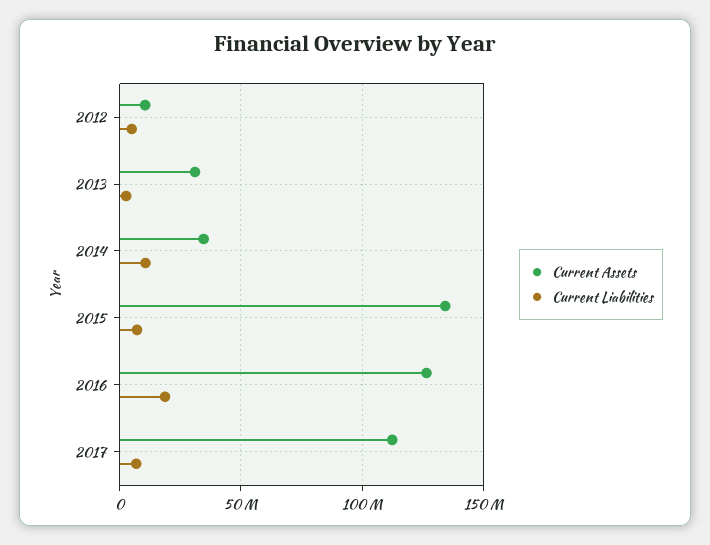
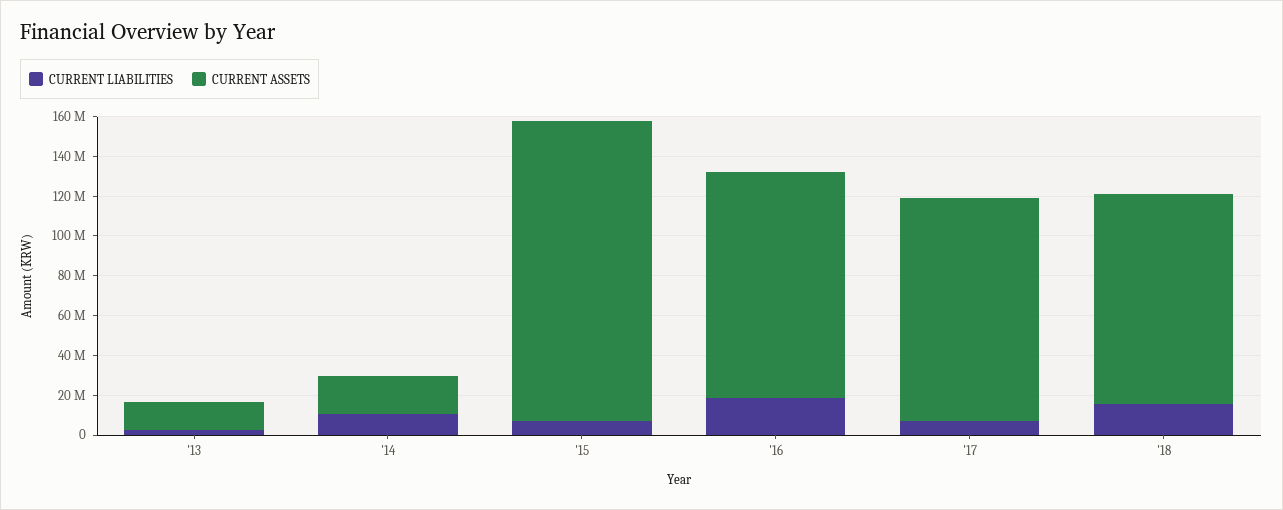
Current Assets, 2012: 10000000 -> none
Current Liabilities, 2012: 5000000 -> none
Current Assets, 2013: 30000000 -> 15000000
Current Assets, 2014: 35000000 -> 20000000
Current Assets, 2015: 135000000 -> 150000000
Current Assets, 2016: 125000000 -> 115000000
Current Liabilities, '18: none -> 15000000
Current Assets, '18: none -> 105000000

